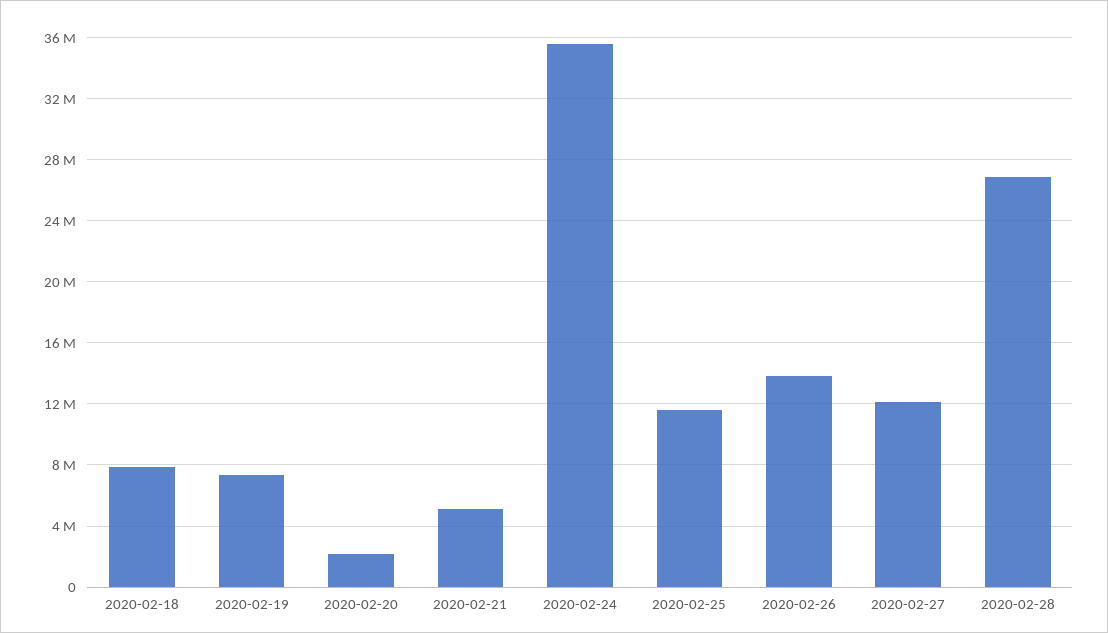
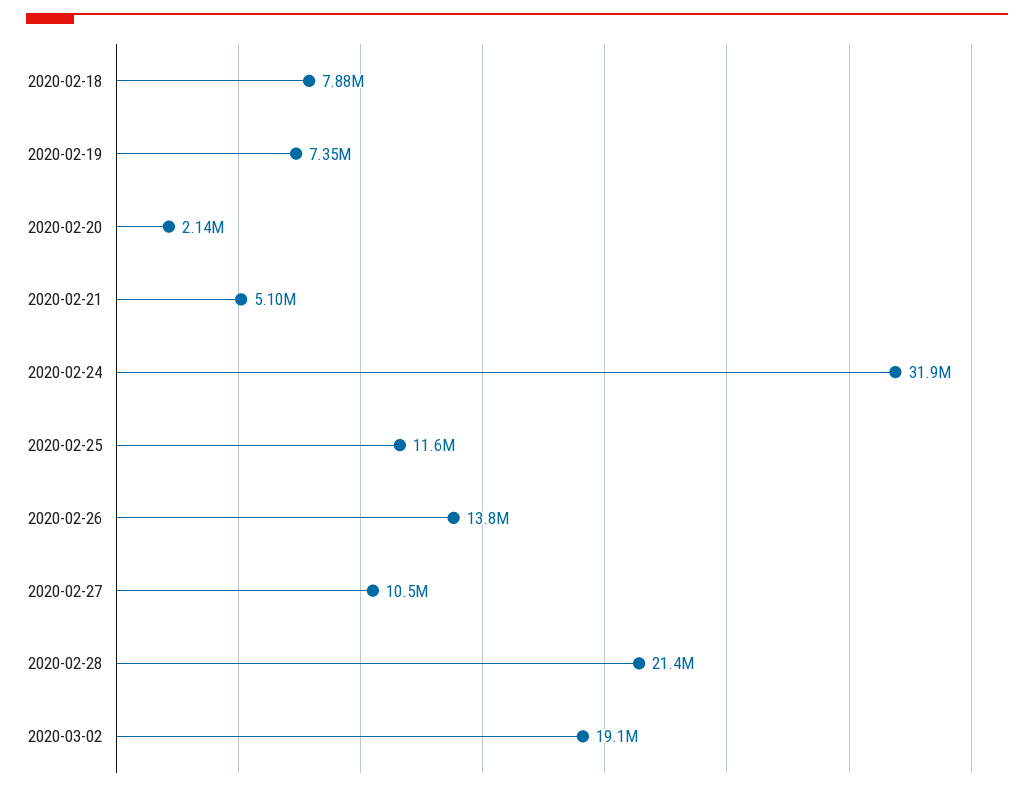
2020-02-24: 35500000 -> 31900000
2020-02-27: 12000000 -> 10500000
2020-02-28: 27000000 -> 21400000
2020-03-02: none -> 19100000

